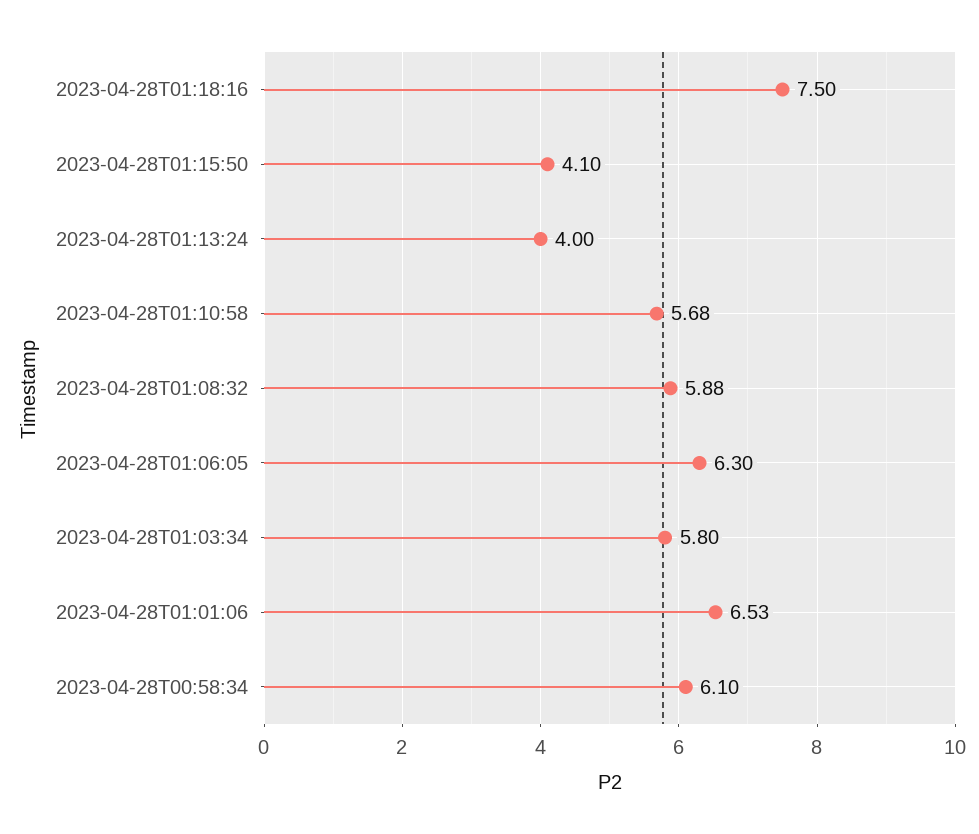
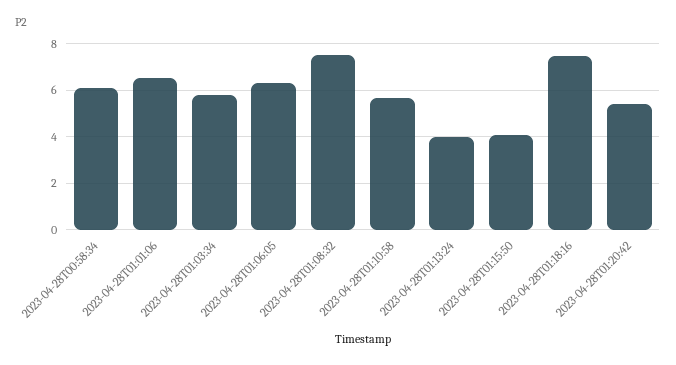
2023-04-28T01:08:32: 5.88 -> 7.5
2023-04-28T01:20:42: none -> 5.5

